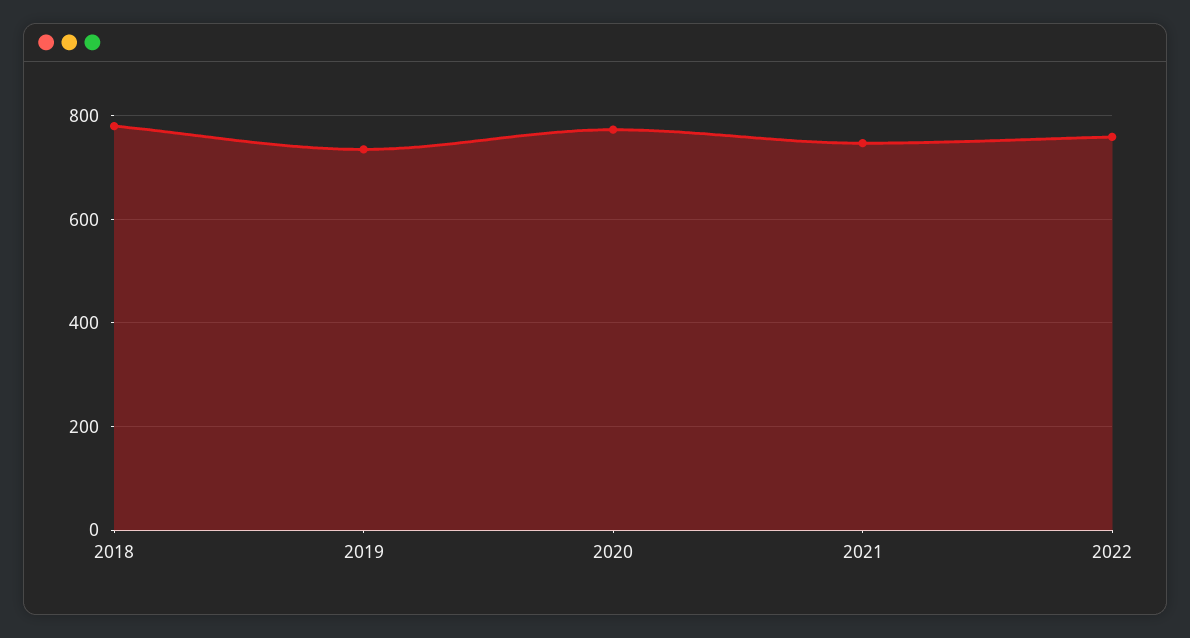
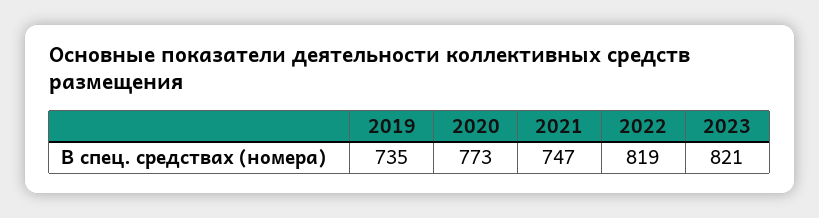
2018: 780 -> none
2022: 760 -> 819
2023: none -> 821

